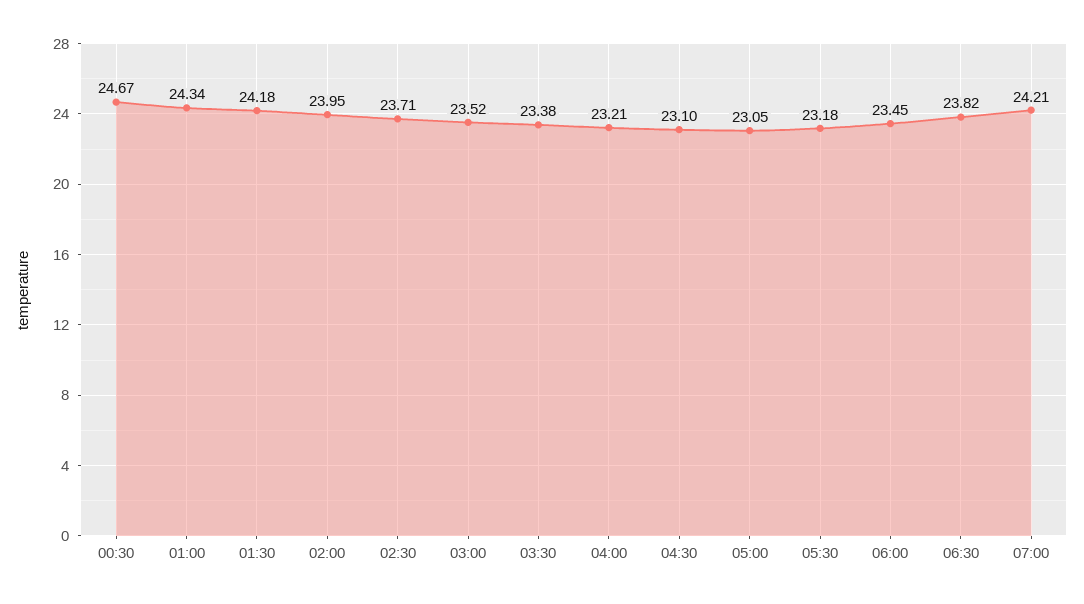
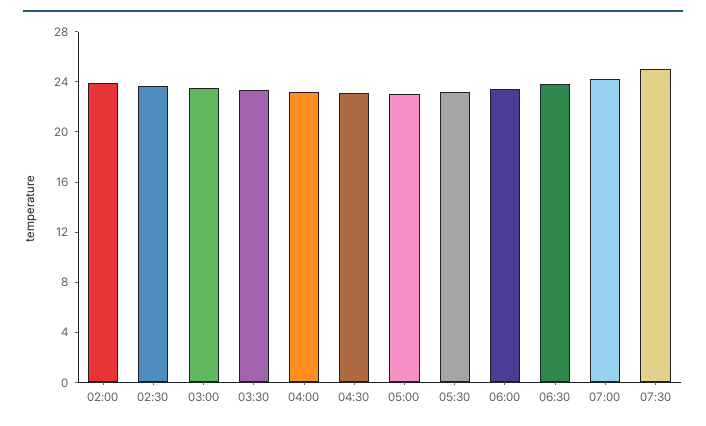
00:30: 24.67 -> none
01:00: 24.34 -> none
01:30: 24.18 -> none
07:30: none -> 25

